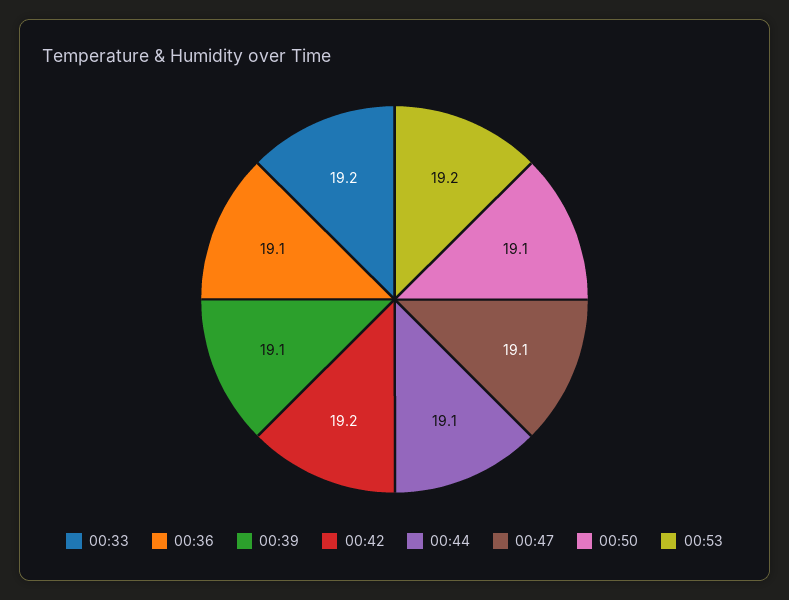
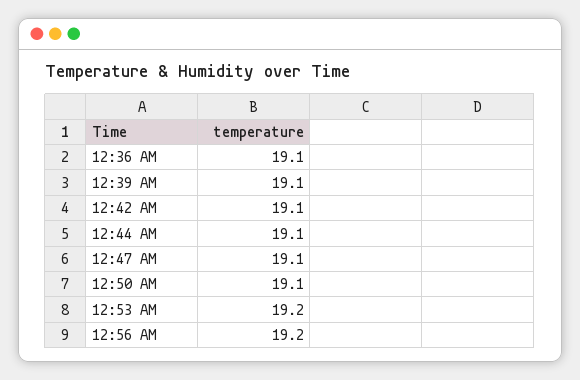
00:33: 19.2 -> none
00:42: 19.2 -> 19.1
12:56 AM: none -> 19.2

